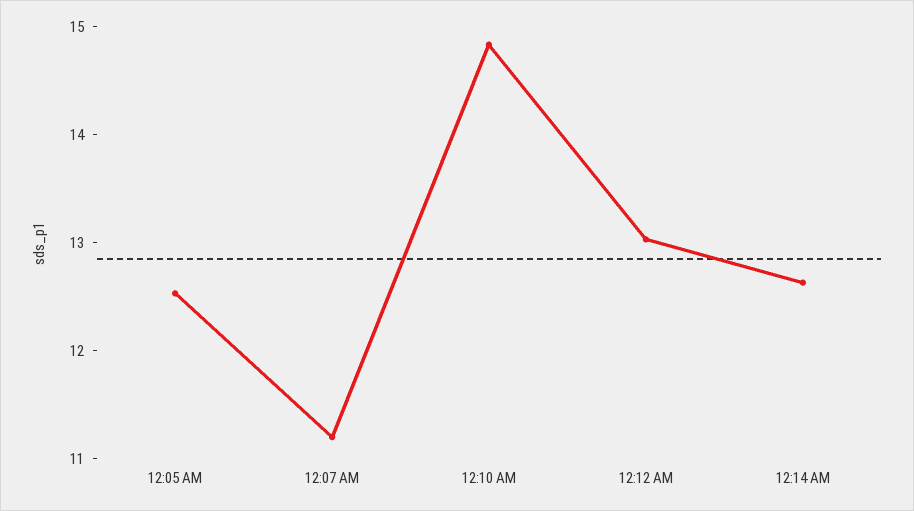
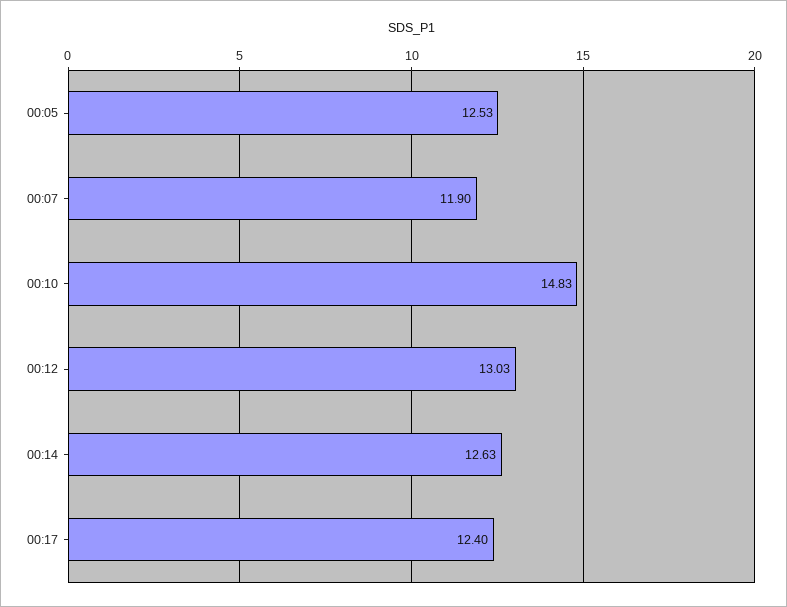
12:07 AM: 11.2 -> 11.9
00:17: none -> 12.4

